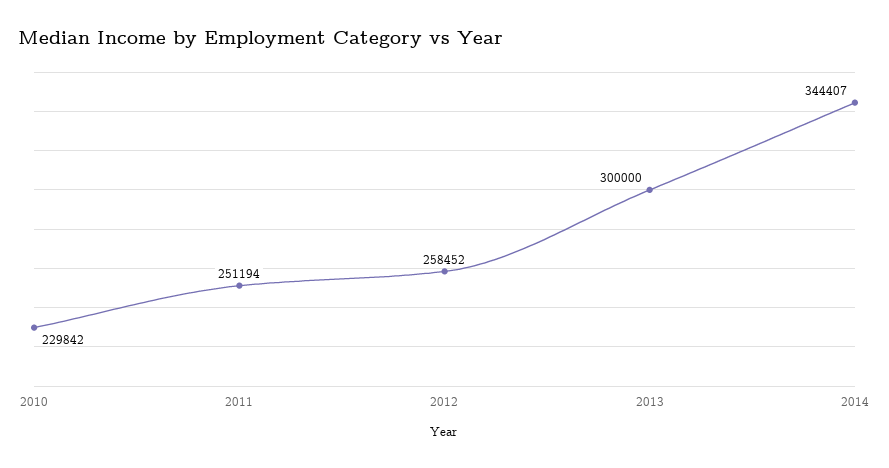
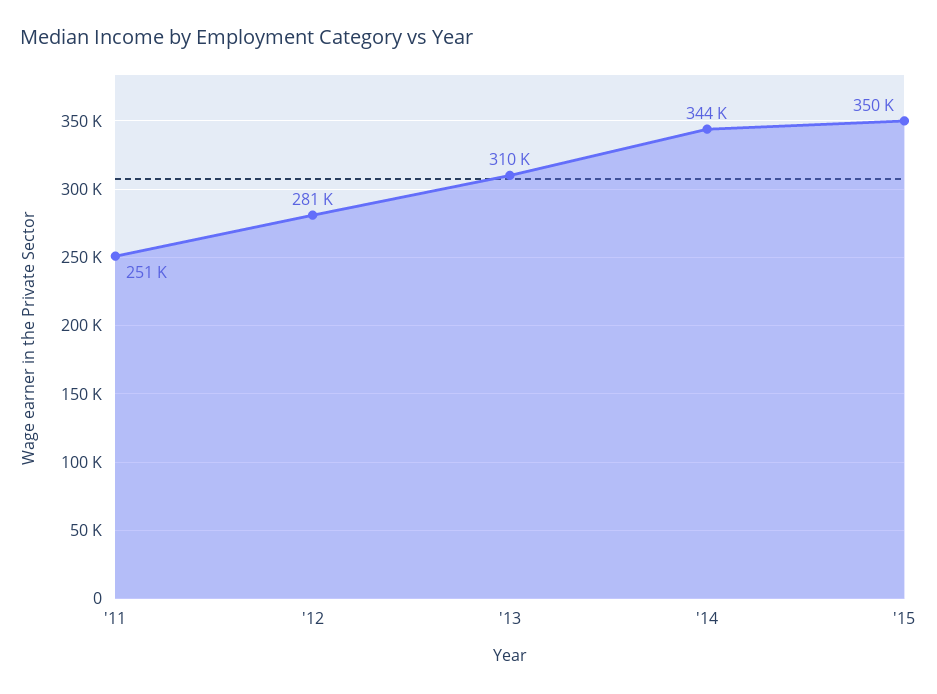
2010: 229842 -> none
2012: 258452 -> 281000
2013: 300000 -> 310000
'15: none -> 350000

